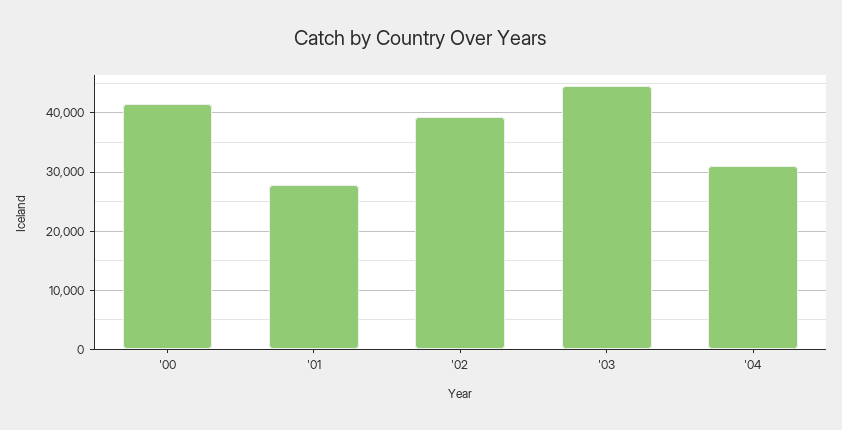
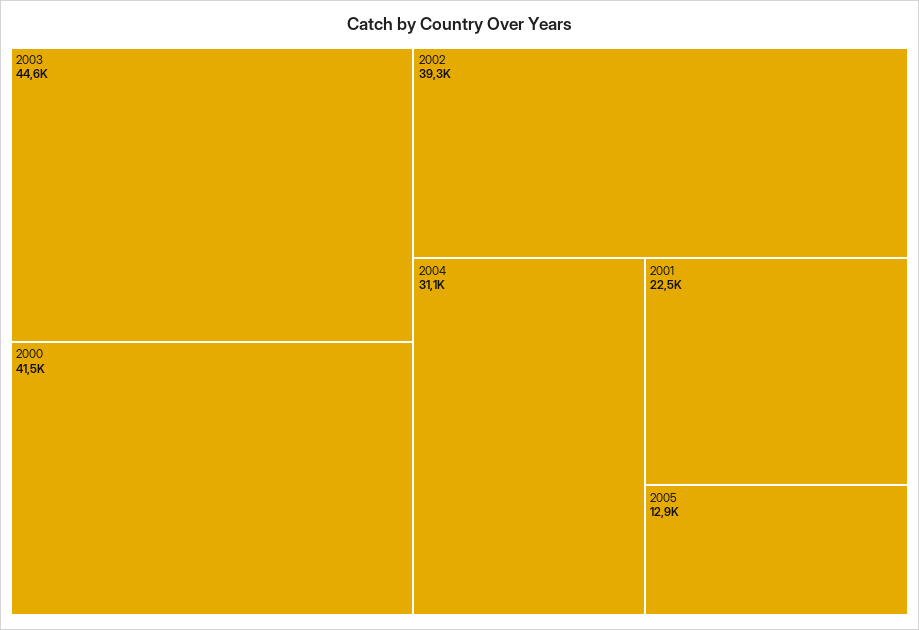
'01: 28000 -> 22500
2005: none -> 12900

